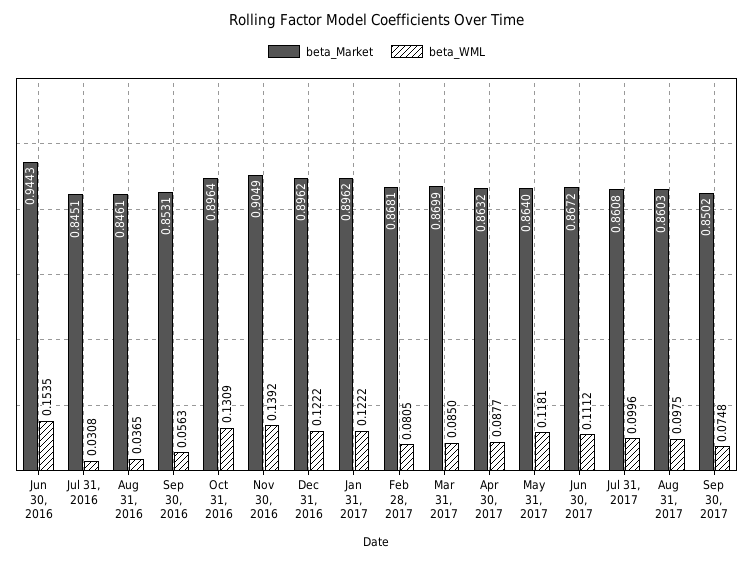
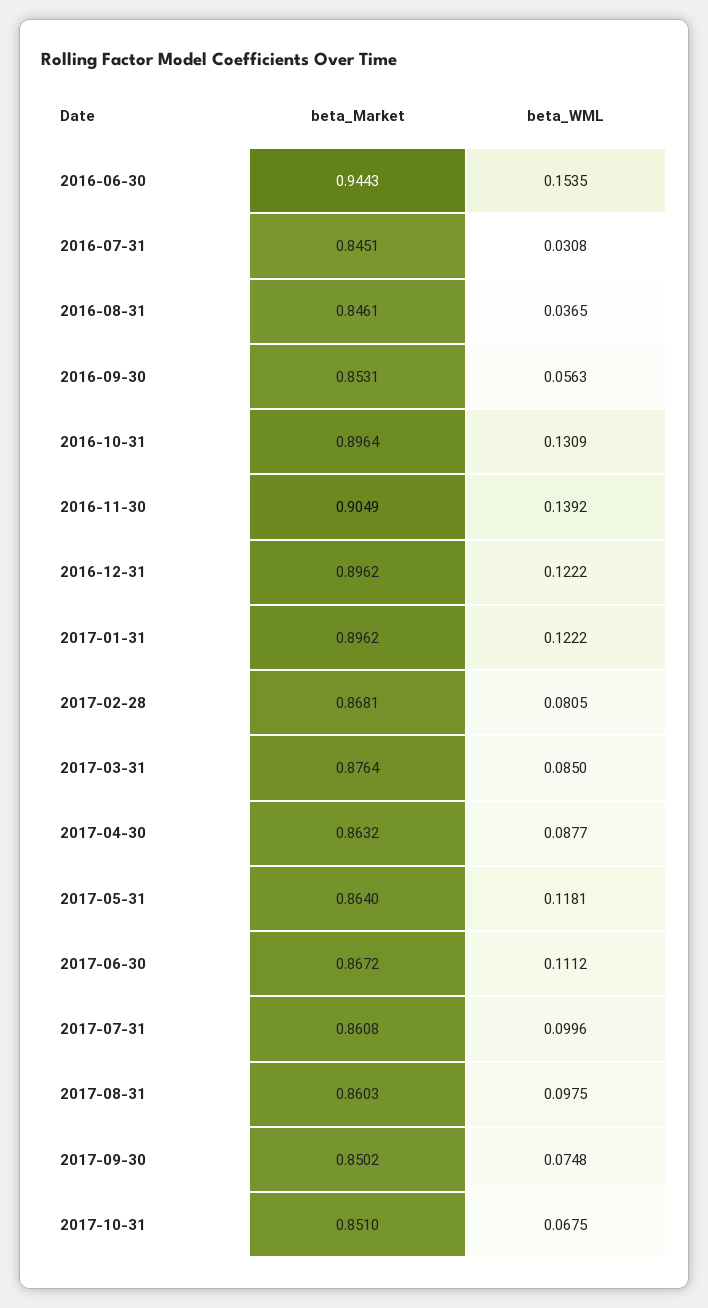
beta_Market, Mar 31, 2017: 0.8699 -> 0.8764
beta_Market, 2017-10-31: none -> 0.851
beta_WML, 2017-10-31: none -> 0.0675

